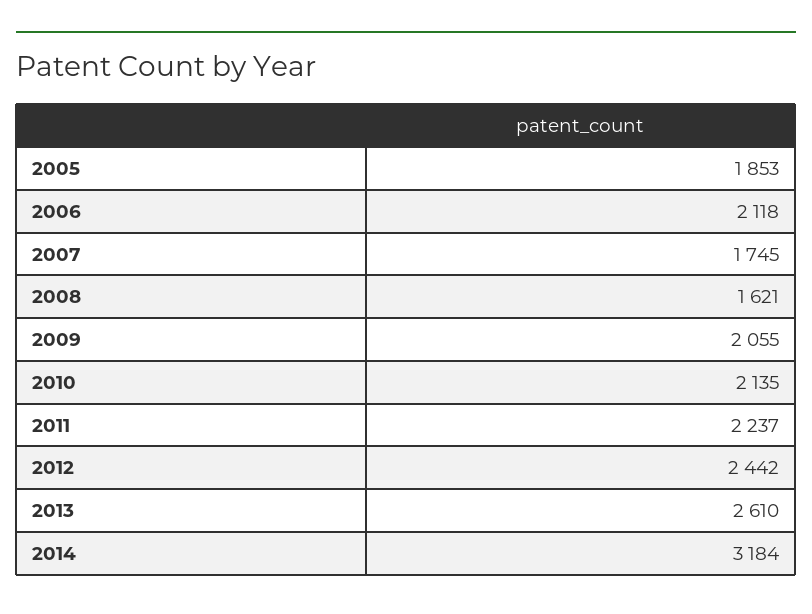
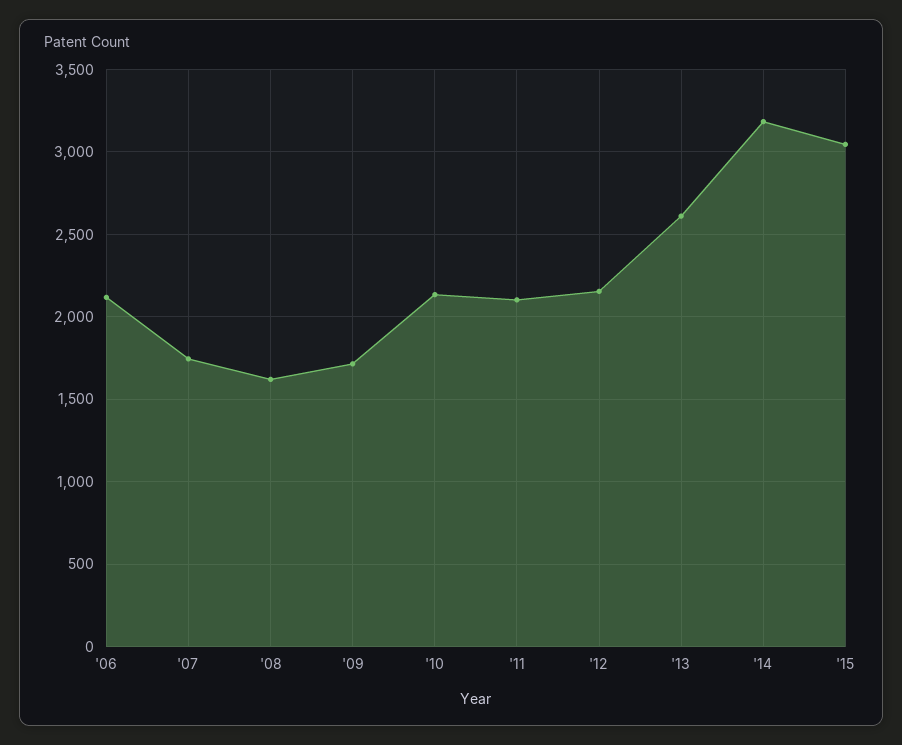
2005: 1853 -> none
2009: 2055 -> 1700
2011: 2237 -> 2100
2012: 2442 -> 2150
'15: none -> 3050

